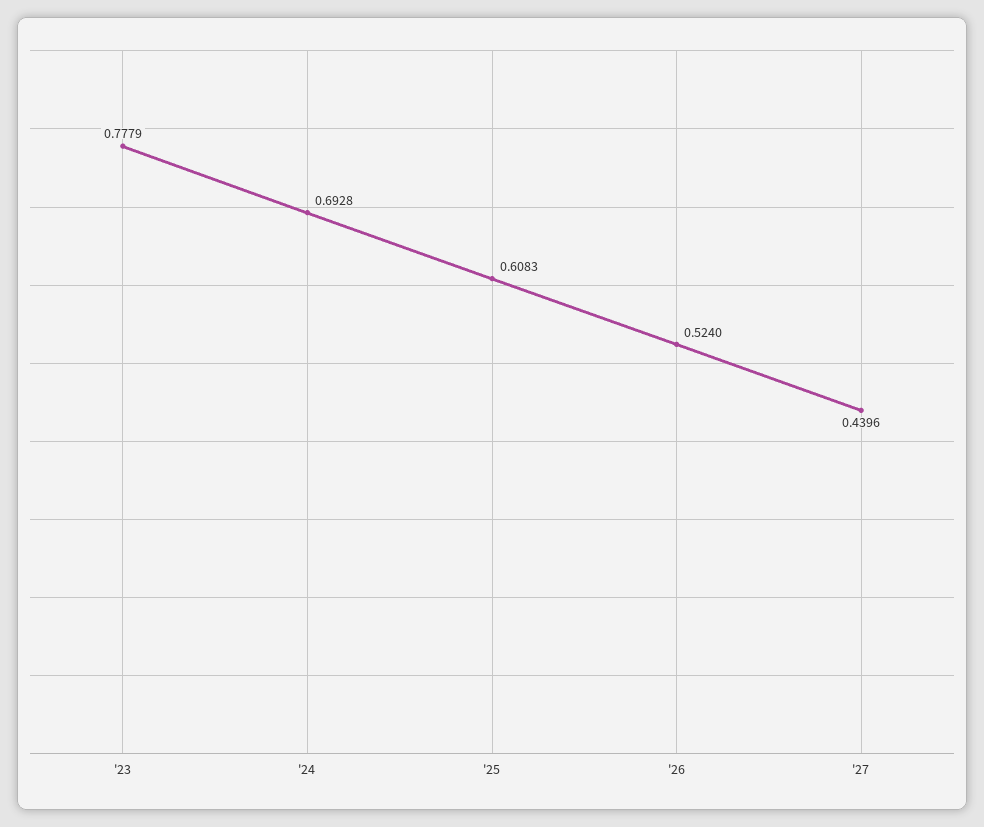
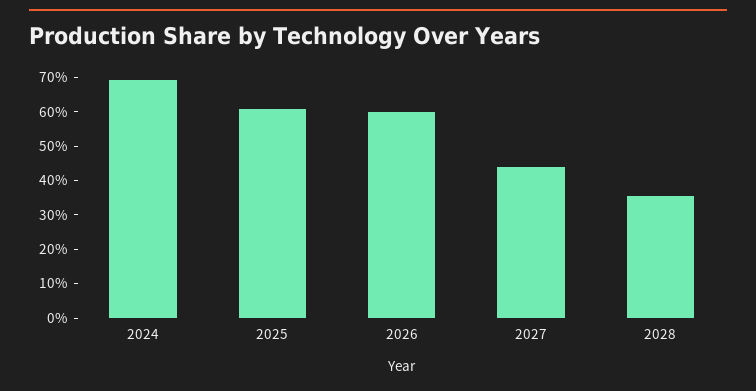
'23: 0.7779 -> none
'26: 0.524 -> 0.6
2028: none -> 0.35

